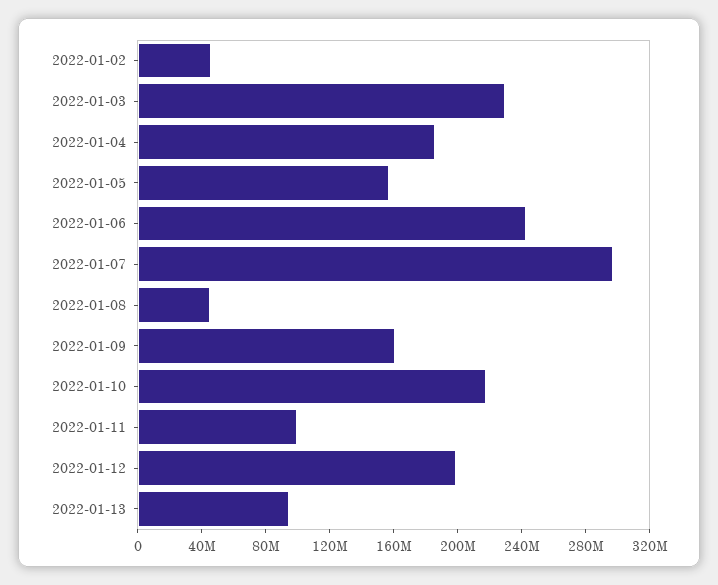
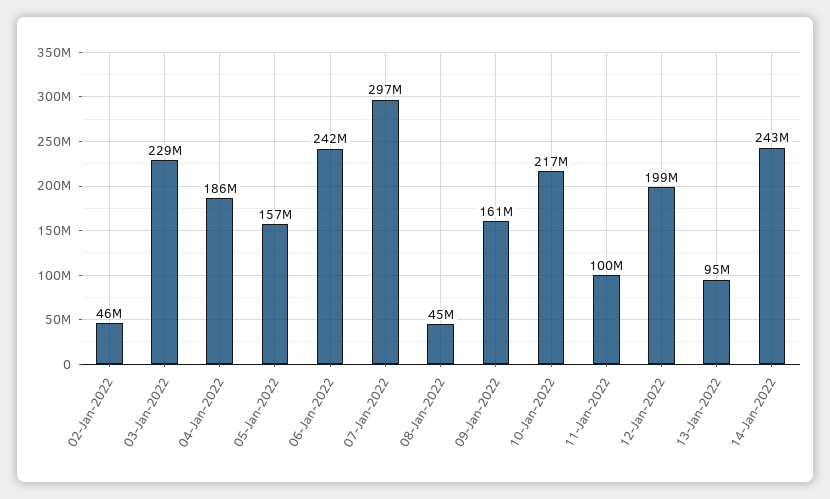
14-Jan-2022: none -> 243000000

